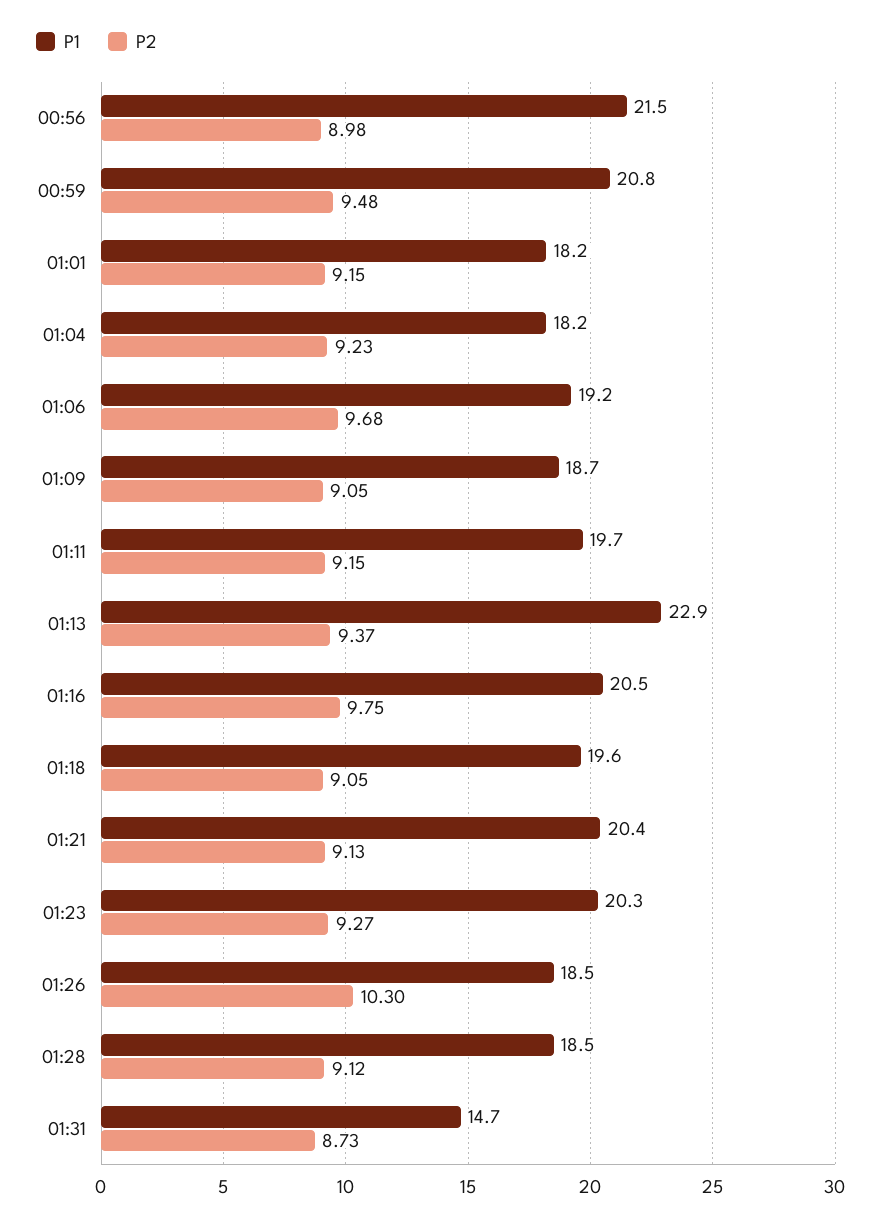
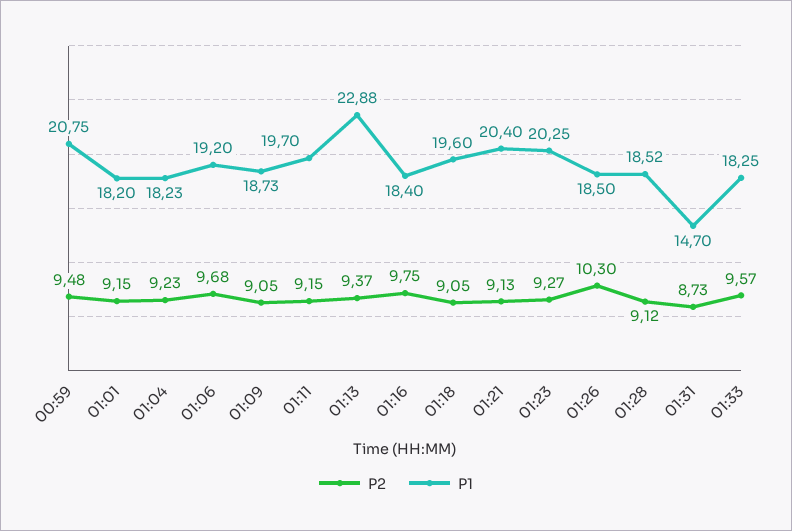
P1, 00:56: 21.5 -> none
P2, 00:56: 8.98 -> none
P1, 01:16: 20.5 -> 18.4
P2, 01:33: none -> 9.57
P1, 01:33: none -> 18.25

